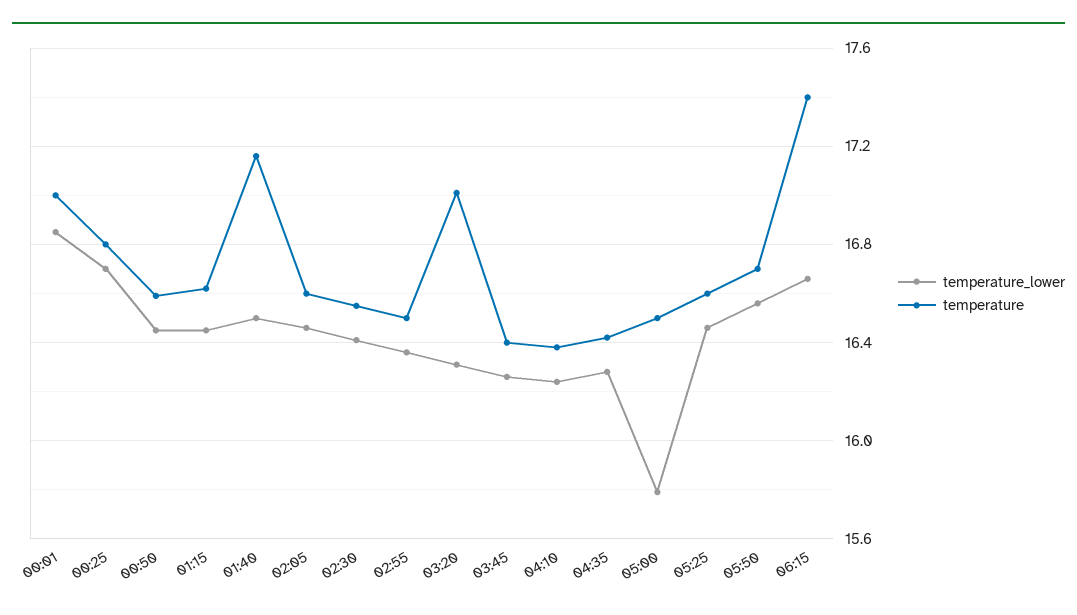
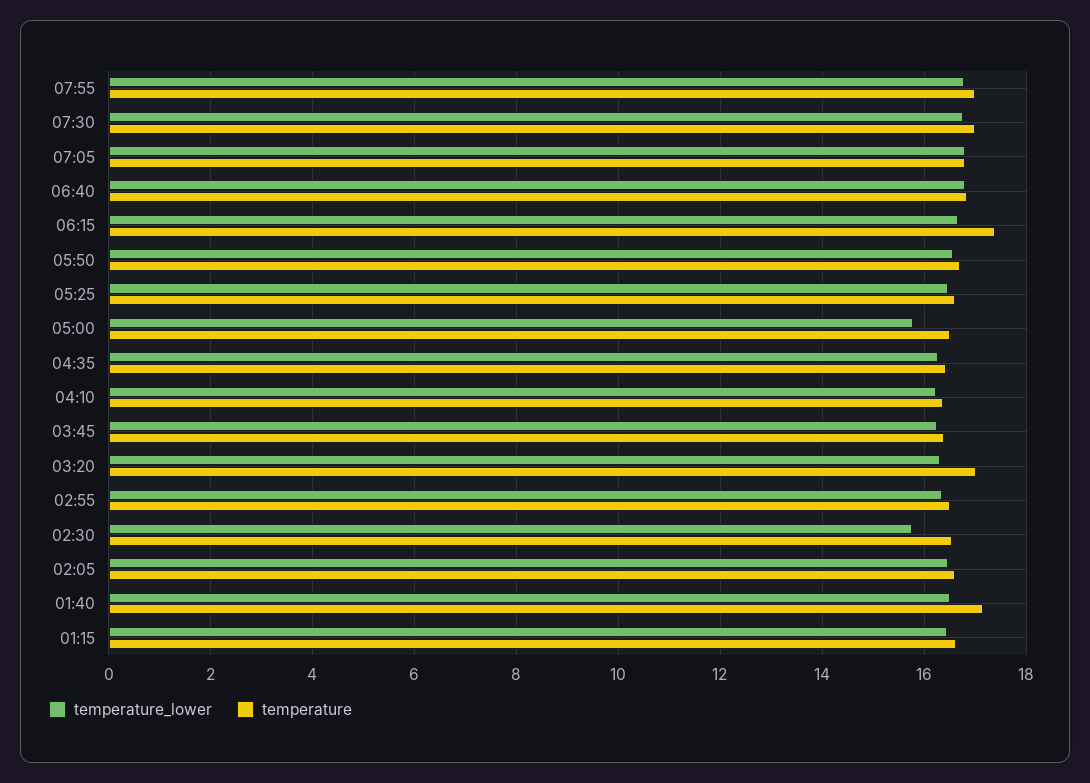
temperature_lower, 00:01: 16.85 -> none
temperature, 00:01: 17 -> none
temperature_lower, 00:25: 16.7 -> none
temperature, 00:25: 16.8 -> none
temperature_lower, 00:50: 16.45 -> none
temperature, 00:50: 16.6 -> none
temperature_lower, 02:30: 16.4 -> 15.8
temperature_lower, 07:55: none -> 16.8
temperature, 07:55: none -> 17
temperature_lower, 07:30: none -> 16.8
temperature, 07:30: none -> 17
temperature_lower, 07:05: none -> 16.8
temperature, 07:05: none -> 16.8
temperature_lower, 06:40: none -> 16.8
temperature, 06:40: none -> 16.8

